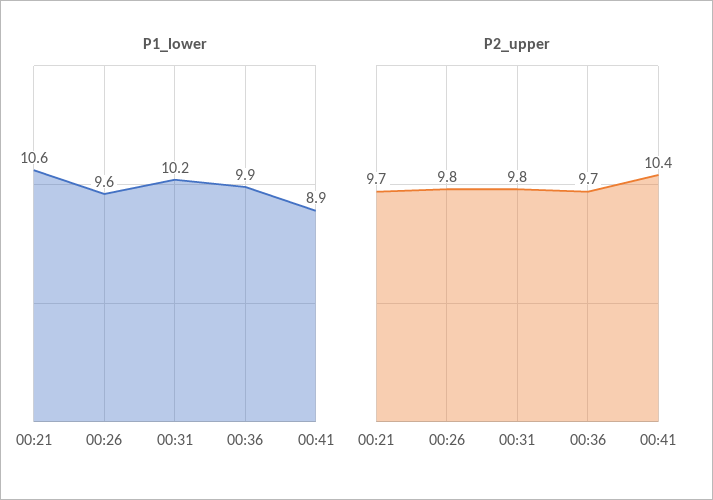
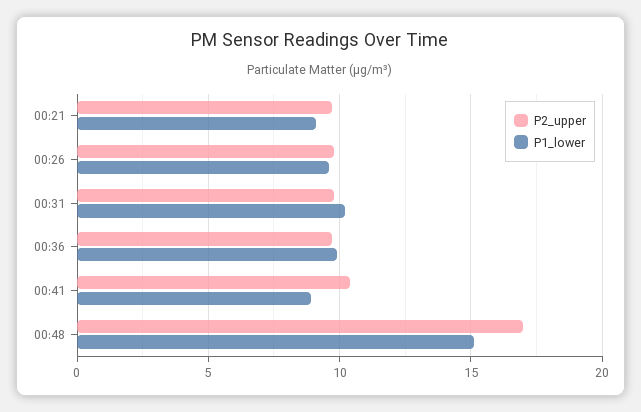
P1_lower, 00:21: 10.6 -> 9
P2_upper, 00:48: none -> 17
P1_lower, 00:48: none -> 15

